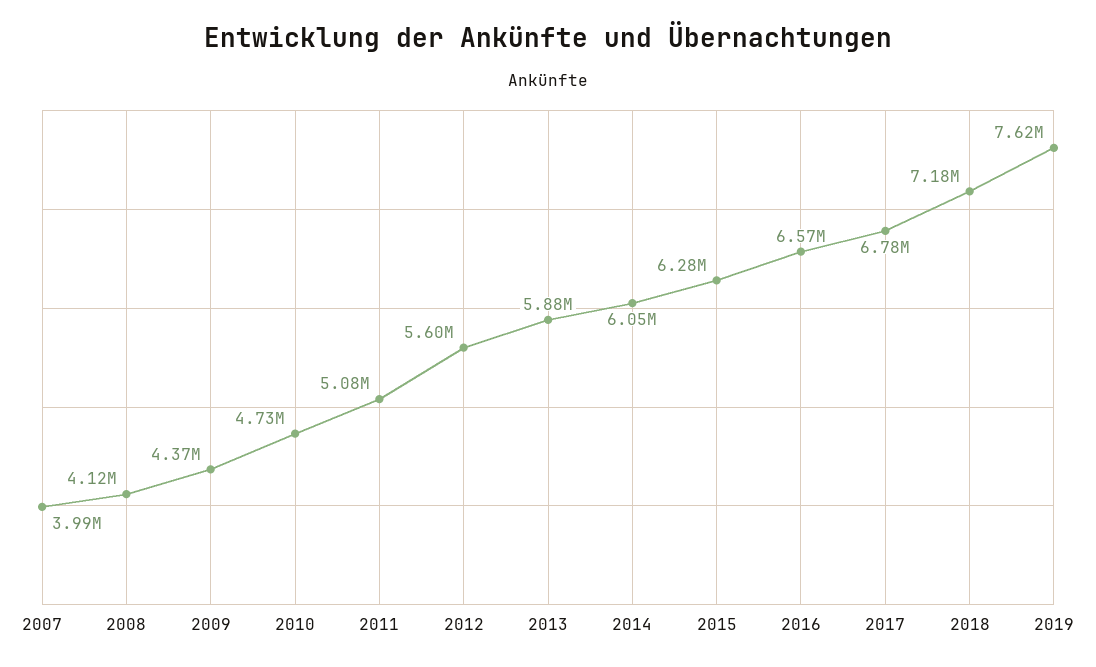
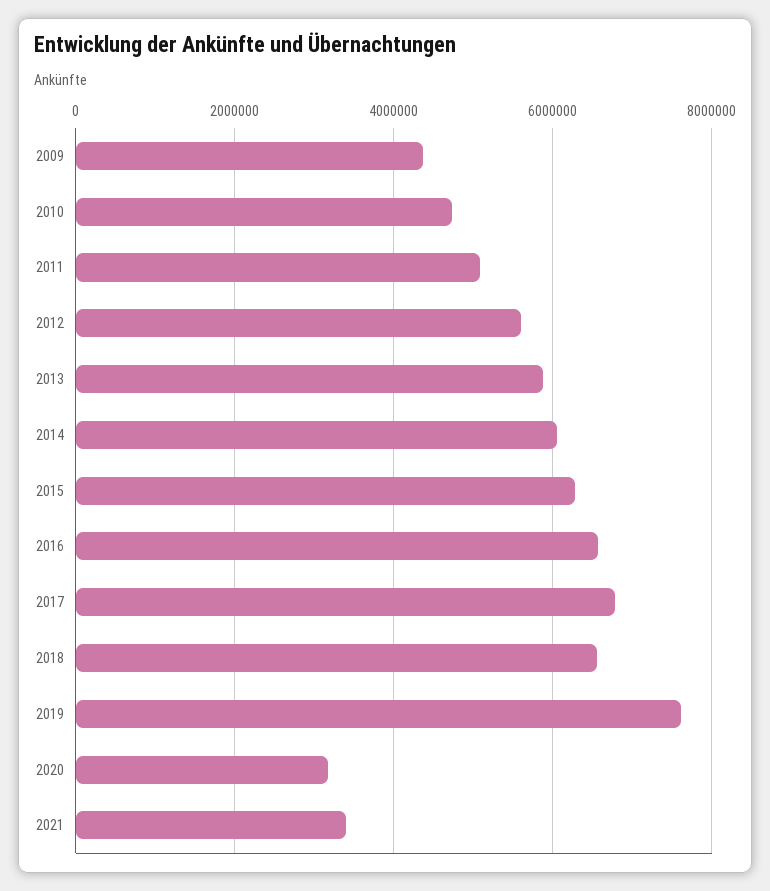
2007: 3990000 -> none
2008: 4120000 -> none
2018: 7180000 -> 6600000
2020: none -> 3200000
2021: none -> 3400000

